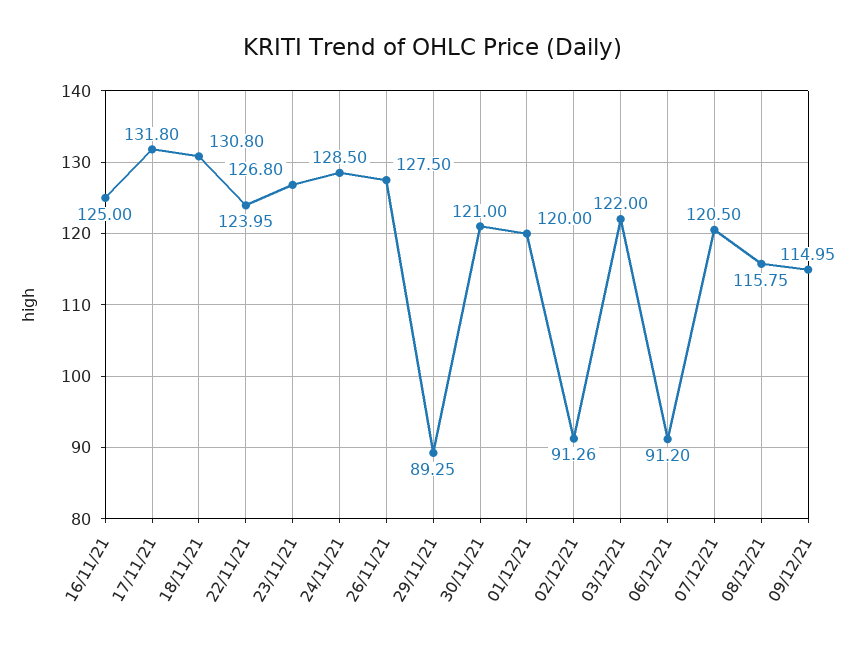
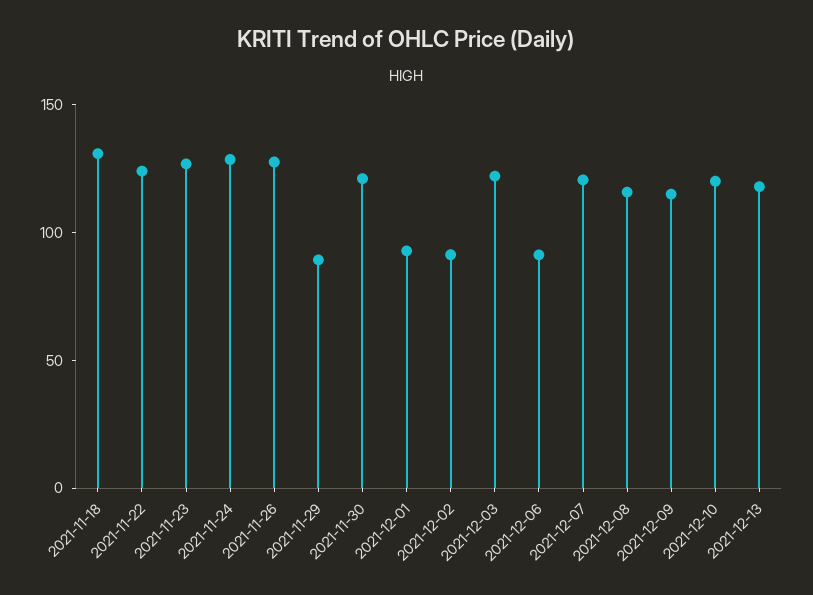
16/11/21: 125 -> none
17/11/21: 131.8 -> none
01/12/21: 120 -> 90
2021-12-10: none -> 120
2021-12-13: none -> 120

